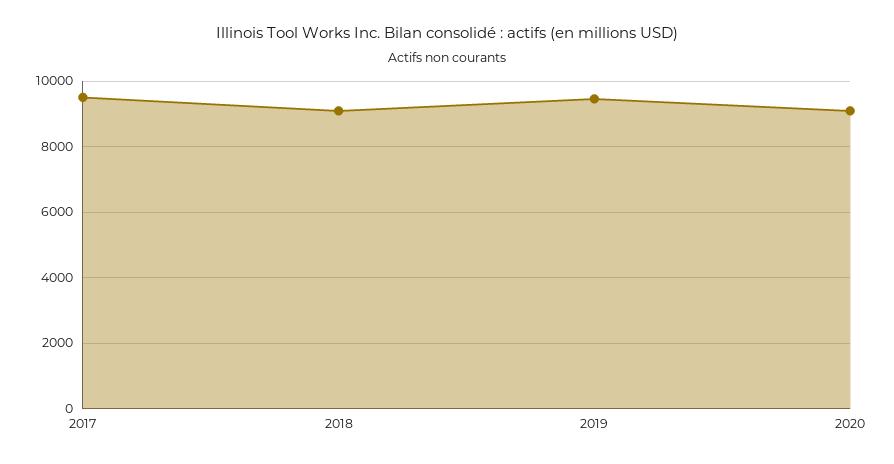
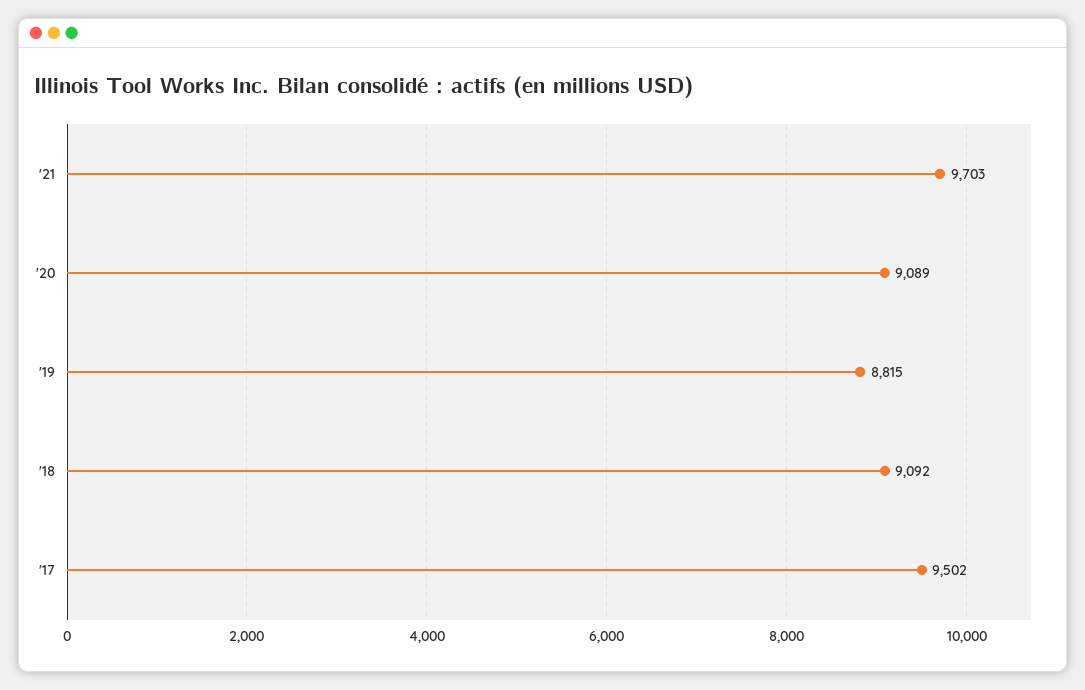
2019: 9400 -> 8815
'21: none -> 9703

